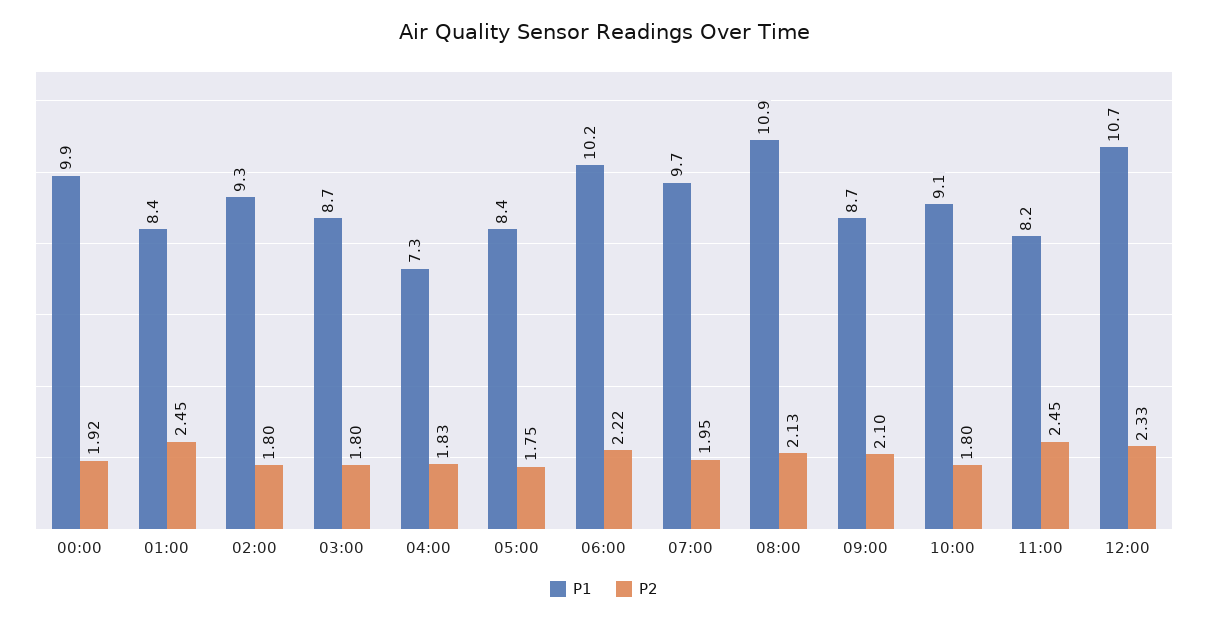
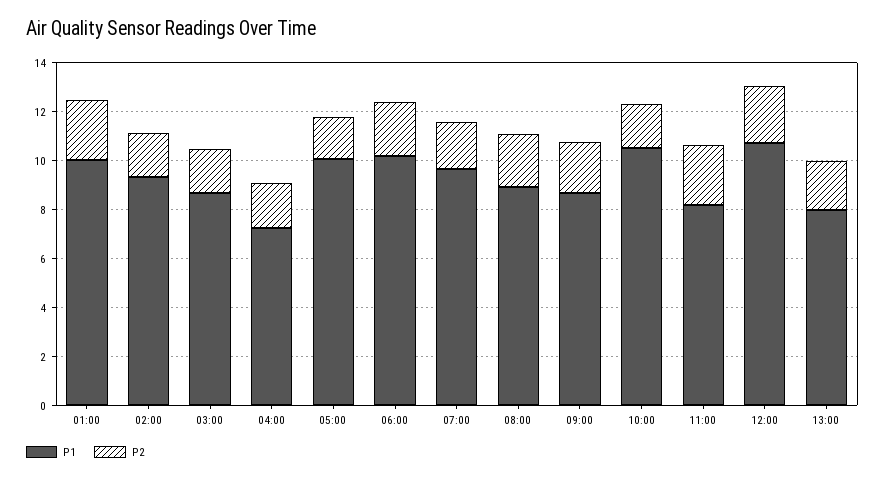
P1, 00:00: 9.9 -> none
P2, 00:00: 1.92 -> none
P1, 01:00: 8.4 -> 10
P1, 05:00: 8.4 -> 10
P1, 08:00: 10.9 -> 9
P1, 10:00: 9.1 -> 10.5
P1, 13:00: none -> 8
P2, 13:00: none -> 2

